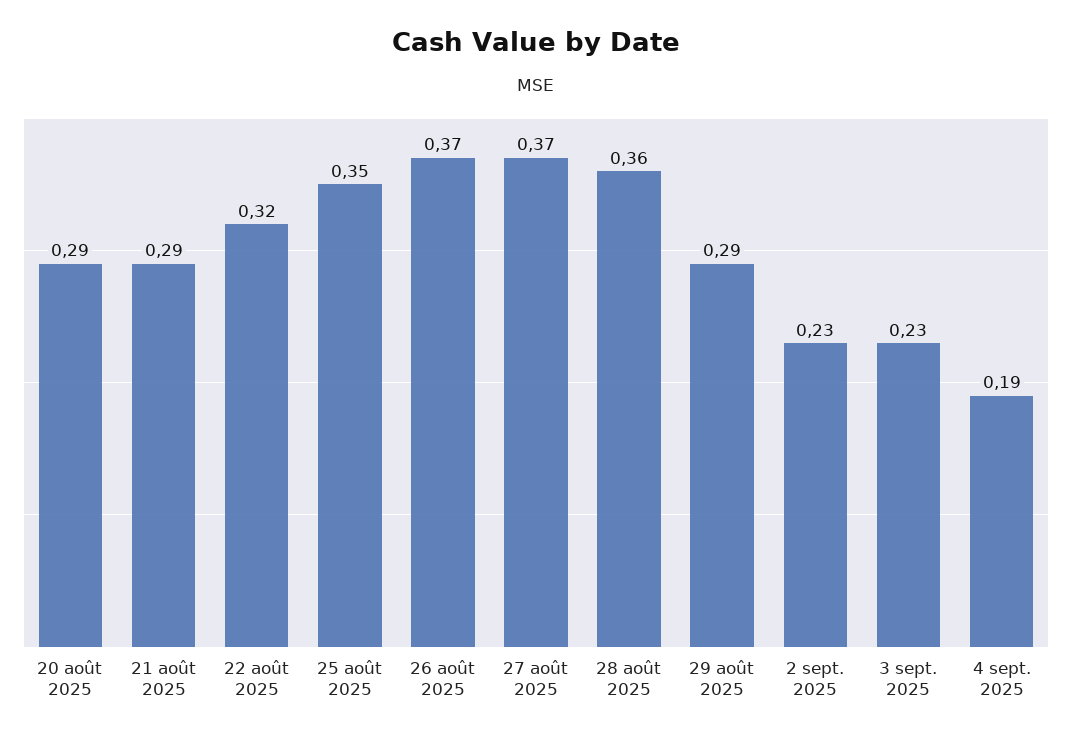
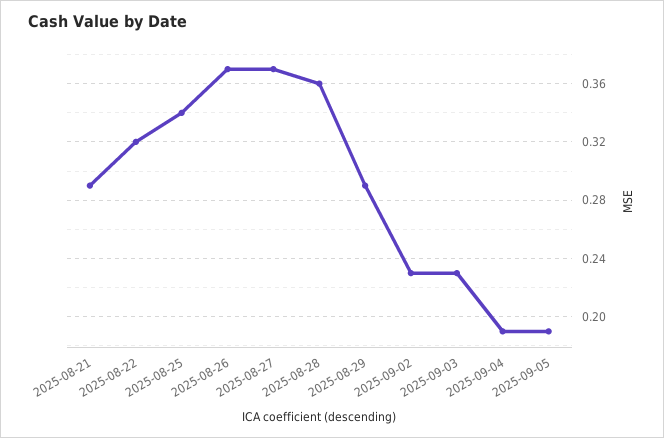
20 août 2025: 0.29 -> none
25 août 2025: 0.35 -> 0.34
2025-09-05: none -> 0.19

